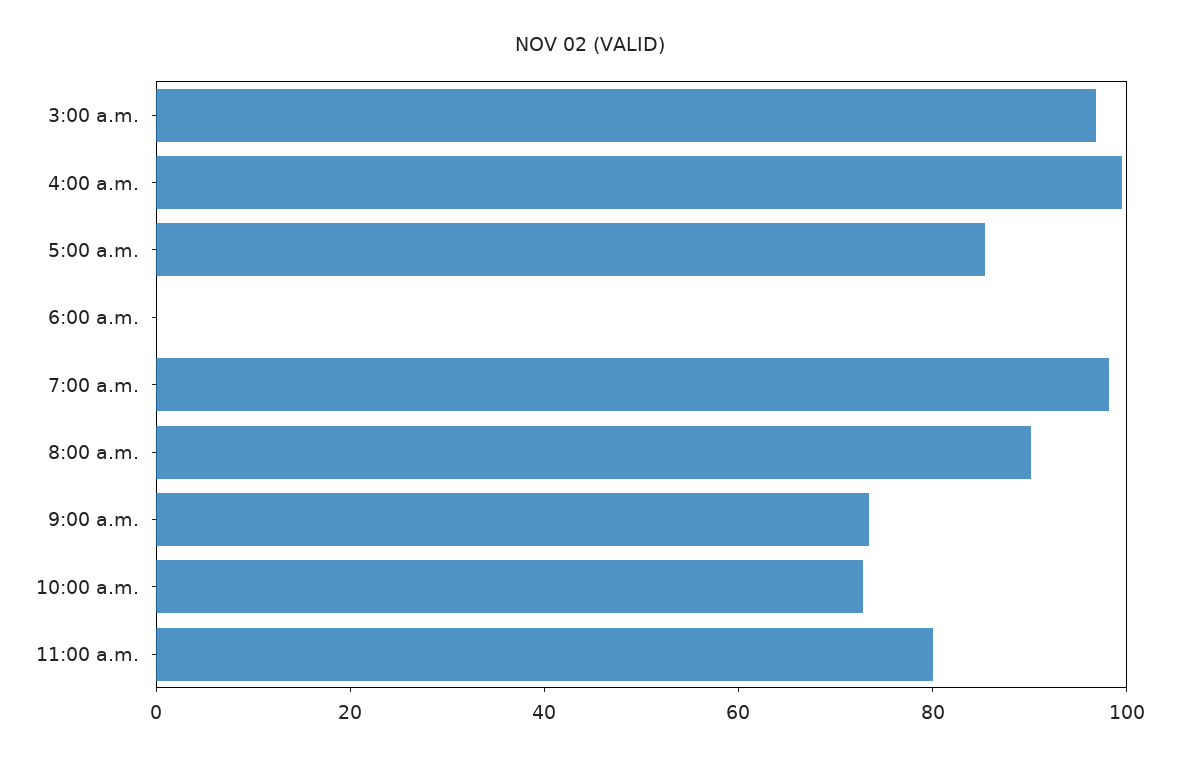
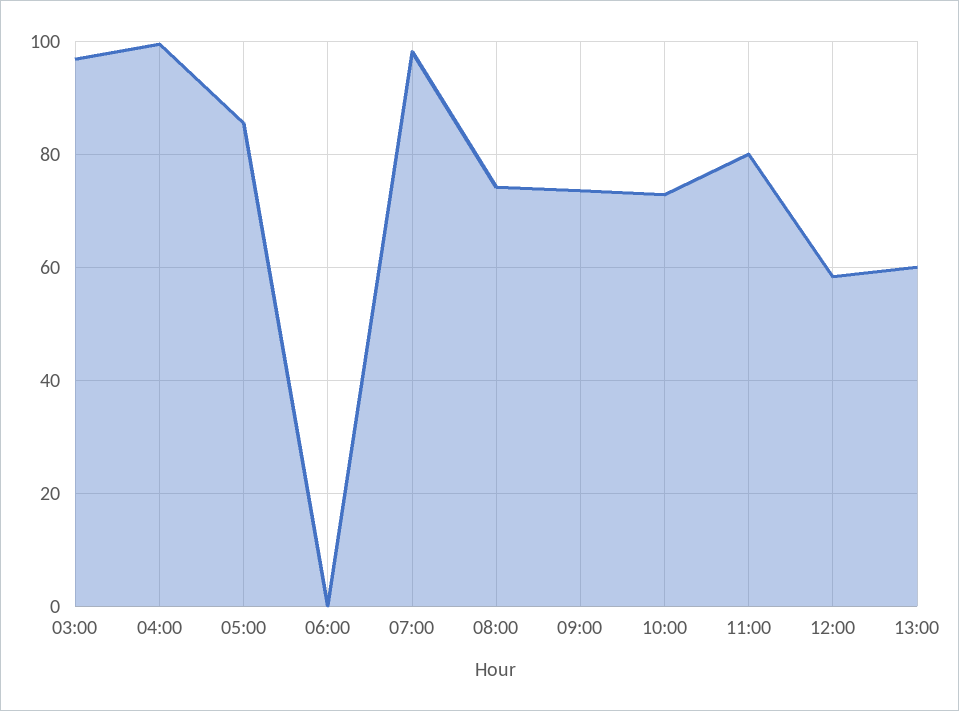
8:00 a.m.: 90 -> 74
12:00: none -> 58
13:00: none -> 60

